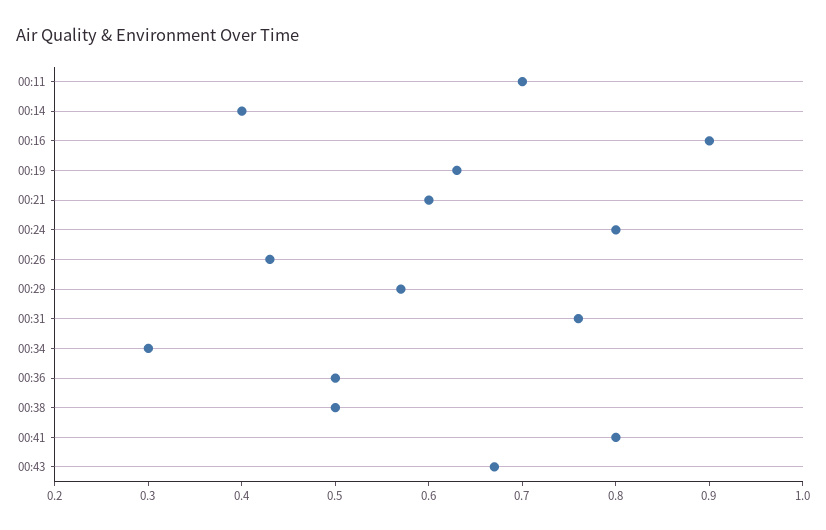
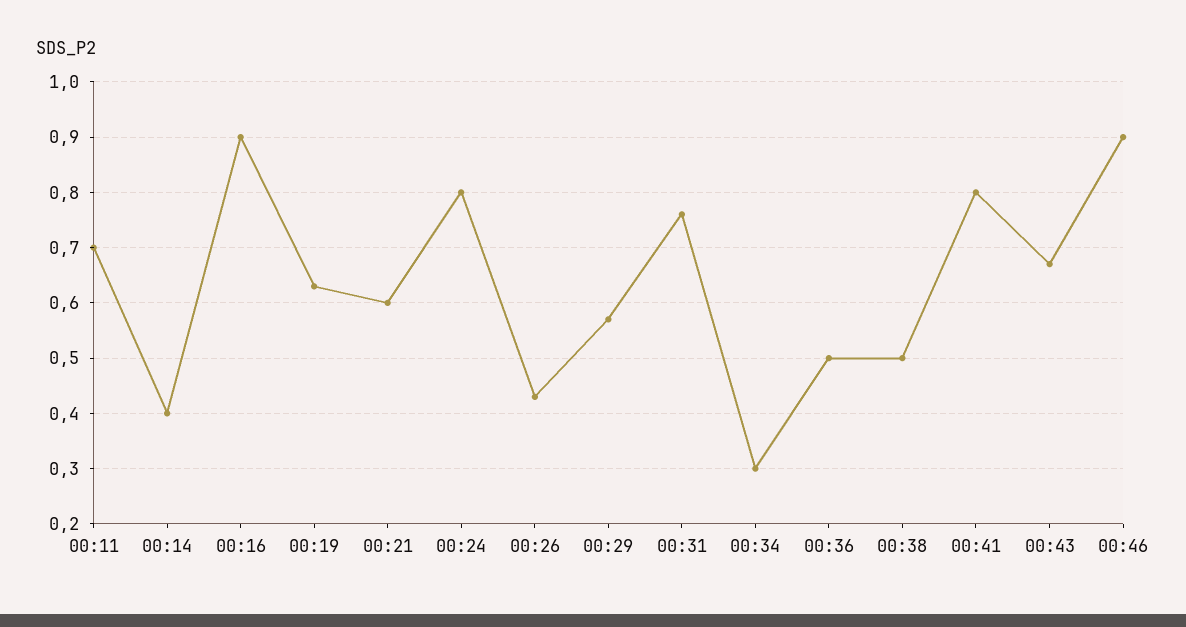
00:46: none -> 0.9

